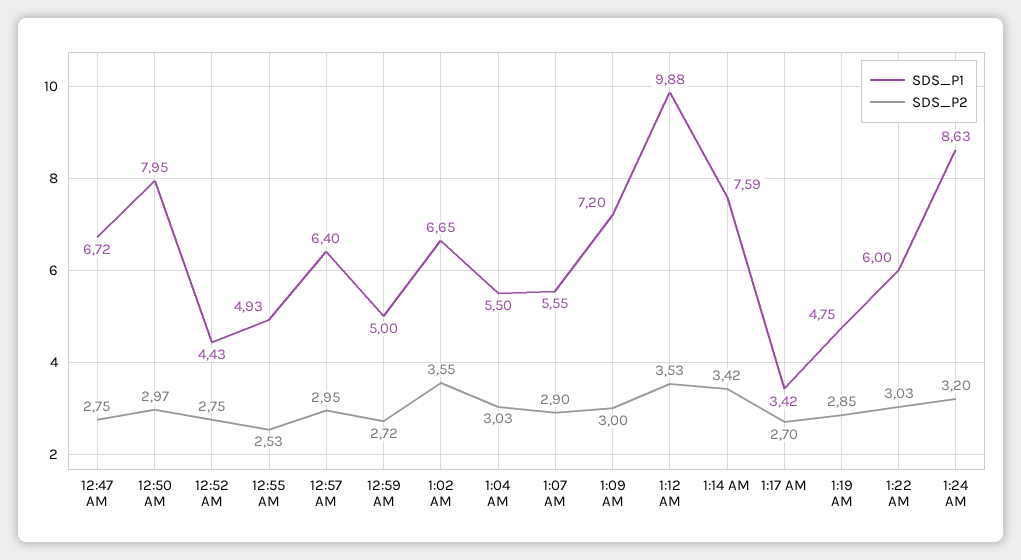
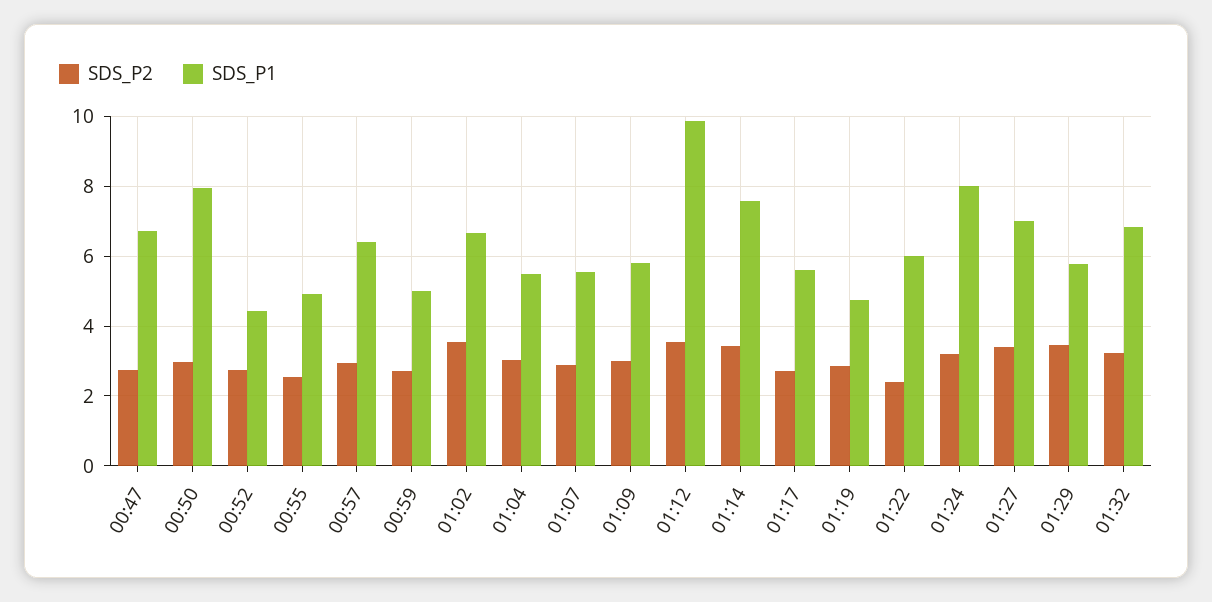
SDS_P1, 1:09 AM: 7.2 -> 5.8
SDS_P1, 1:17 AM: 3.42 -> 5.6
SDS_P2, 1:22 AM: 3.03 -> 2.4
SDS_P1, 1:24 AM: 8.63 -> 8
SDS_P2, 01:27: none -> 3.4
SDS_P1, 01:27: none -> 7
SDS_P2, 01:29: none -> 3.4
SDS_P1, 01:29: none -> 5.8
SDS_P2, 01:32: none -> 3.2
SDS_P1, 01:32: none -> 6.8

